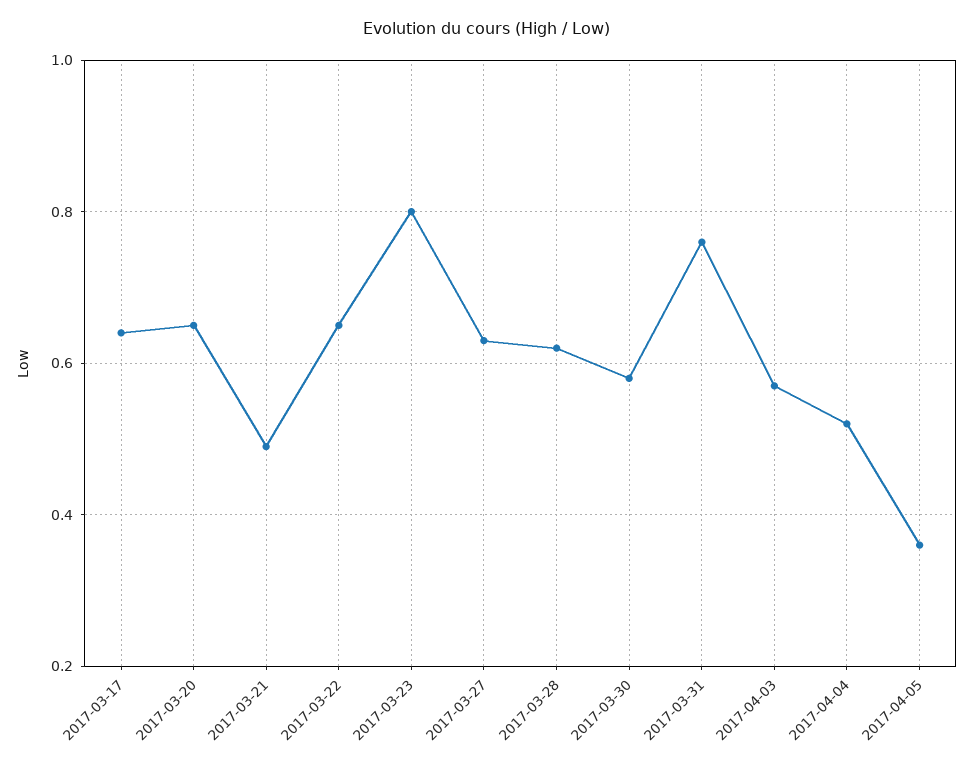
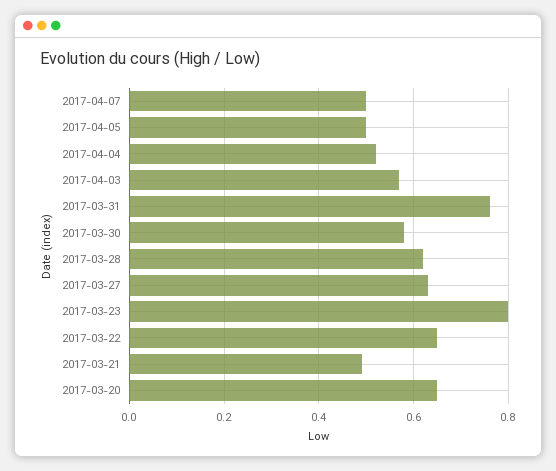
2017-03-17: 0.65 -> none
2017-04-05: 0.35 -> 0.5
2017-04-07: none -> 0.5

